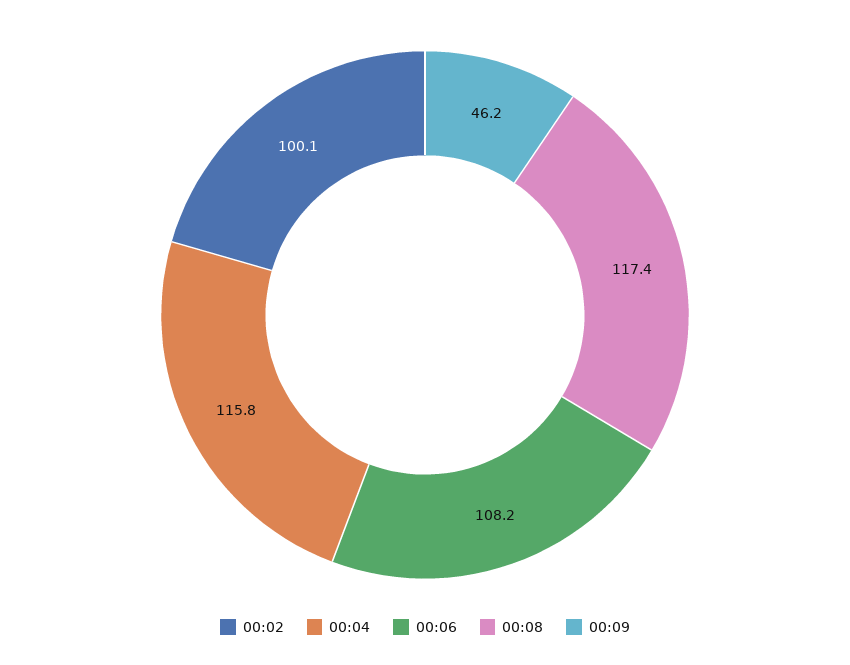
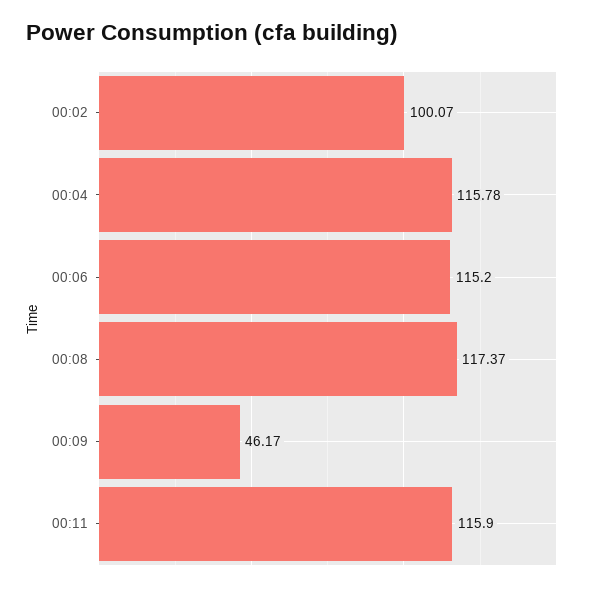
00:06: 108.2 -> 115.2
00:11: none -> 115.9

